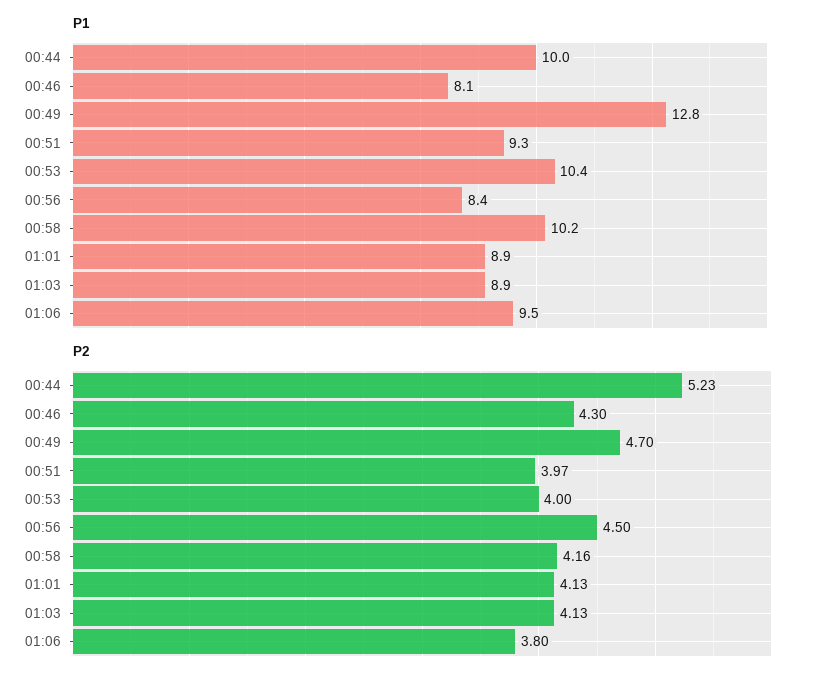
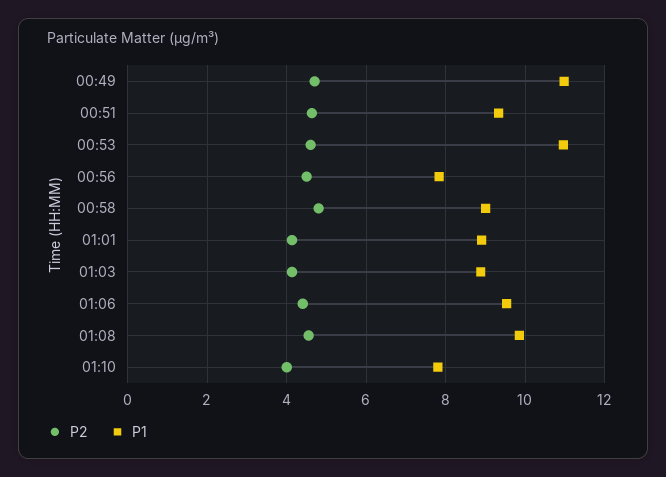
P1, 00:44: 10 -> none
P1, 00:46: 8.1 -> none
P1, 00:49: 12.8 -> 11
P1, 00:53: 10.4 -> 11
P1, 00:56: 8.4 -> 7.8
P1, 00:58: 10.2 -> 9
P2, 00:44: 5.23 -> none
P2, 00:46: 4.3 -> none
P2, 00:51: 3.97 -> 4.6
P2, 00:53: 4 -> 4.6
P2, 00:58: 4.16 -> 4.8
P2, 01:06: 3.8 -> 4.4
P2, 01:08: none -> 4.6
P1, 01:08: none -> 9.8
P2, 01:10: none -> 4
P1, 01:10: none -> 7.8

